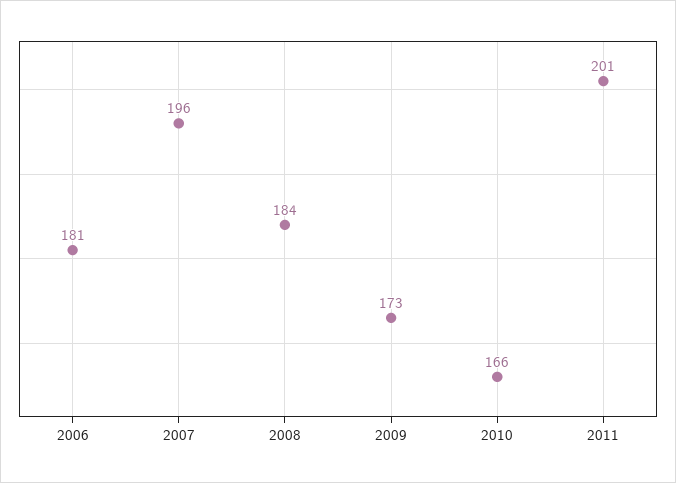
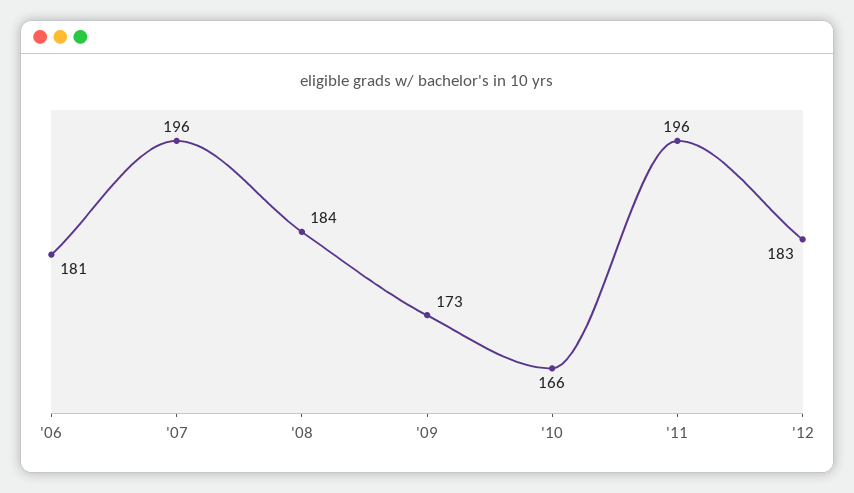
2011: 201 -> 196
'12: none -> 183

